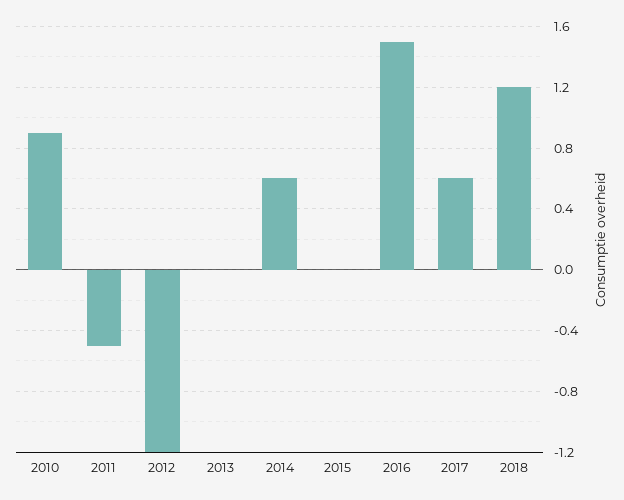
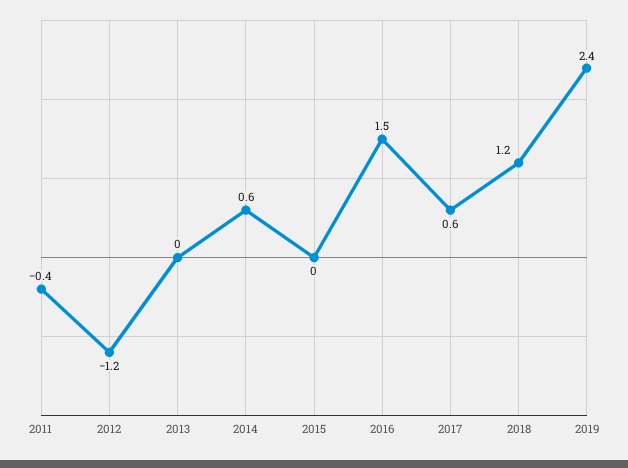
2010: 0.9 -> none
2011: -0.5 -> -0.4
2019: none -> 2.4

